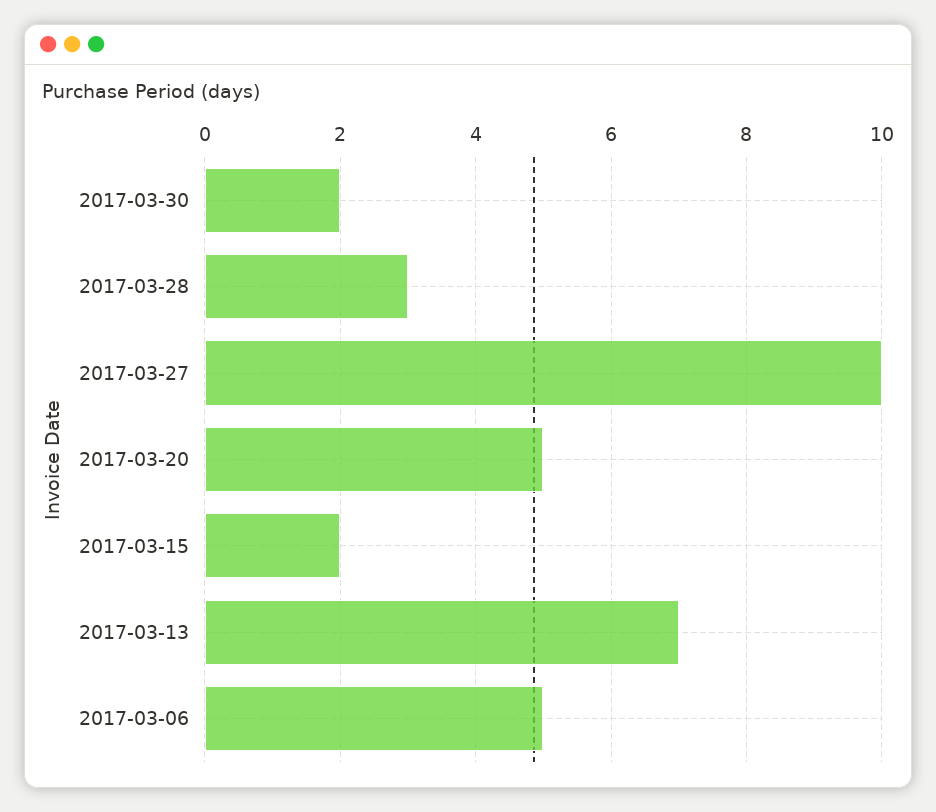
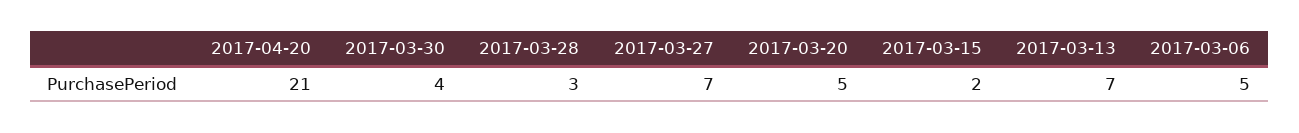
2017-03-30: 2 -> 4
2017-03-27: 10 -> 7
2017-04-20: none -> 21

